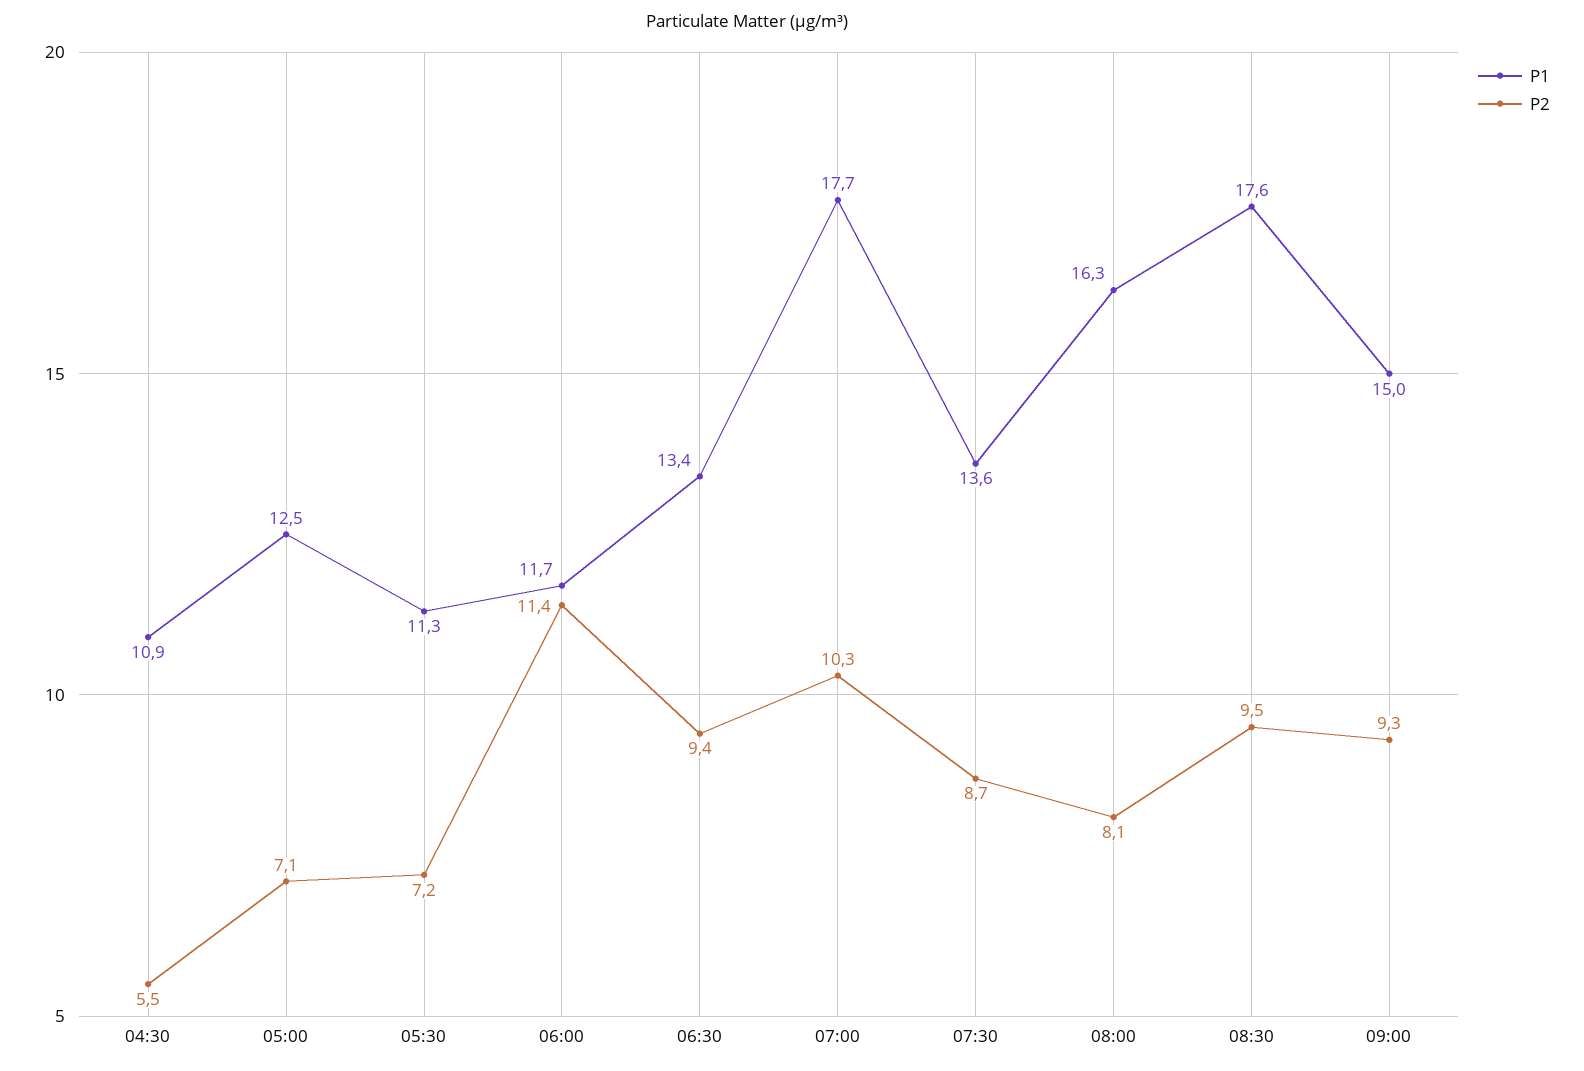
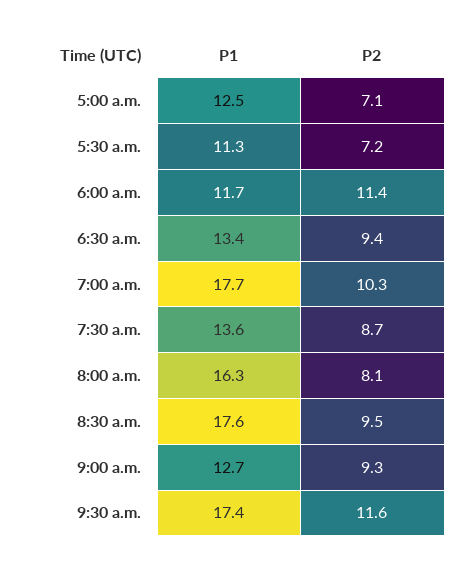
P1, 04:30: 10.9 -> none
P2, 04:30: 5.5 -> none
P1, 09:00: 15 -> 12.7
P1, 9:30 a.m.: none -> 17.4
P2, 9:30 a.m.: none -> 11.6

